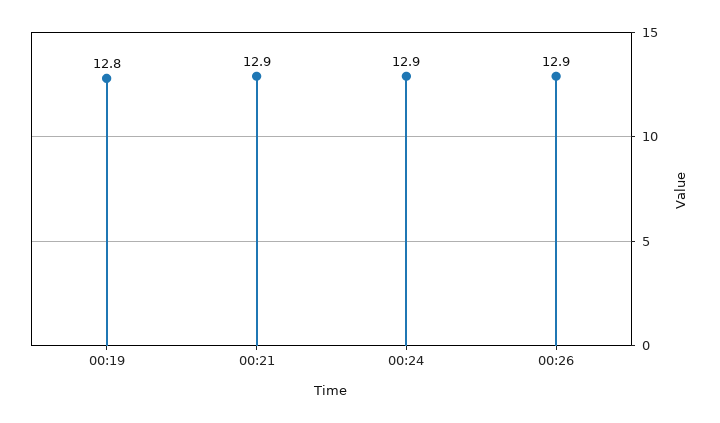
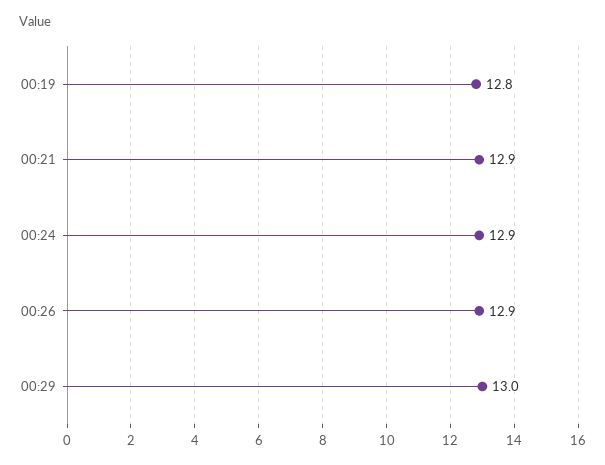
00:29: none -> 13

